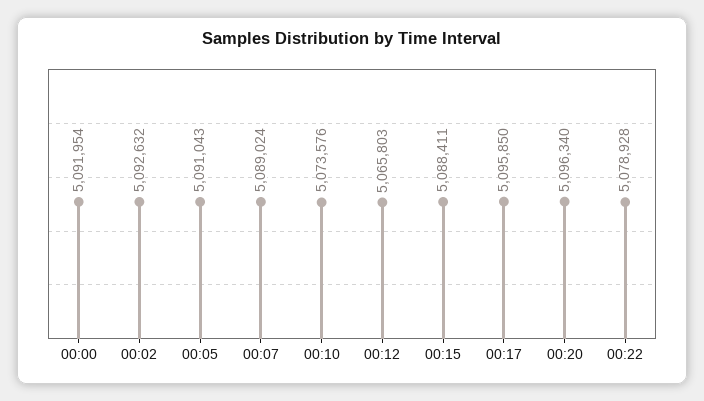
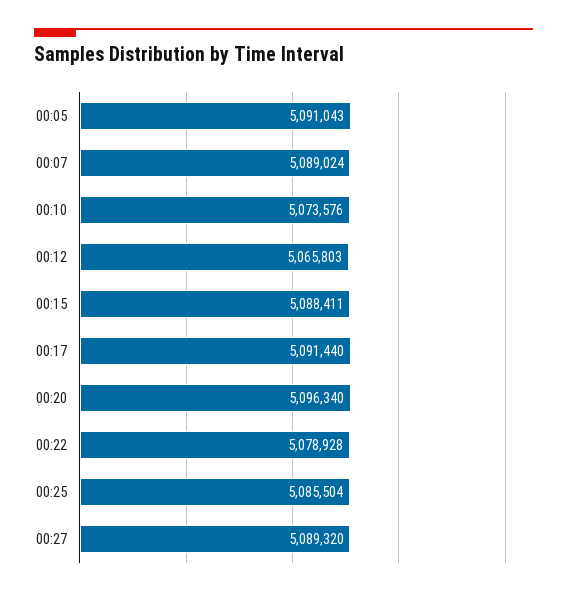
00:00: 5091954 -> none
00:02: 5092632 -> none
00:17: 5095850 -> 5091440
00:25: none -> 5085504
00:27: none -> 5089320

